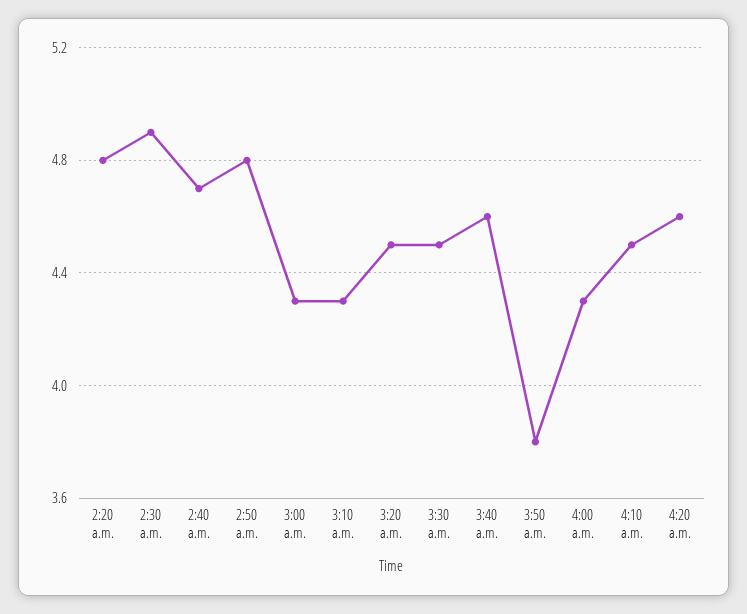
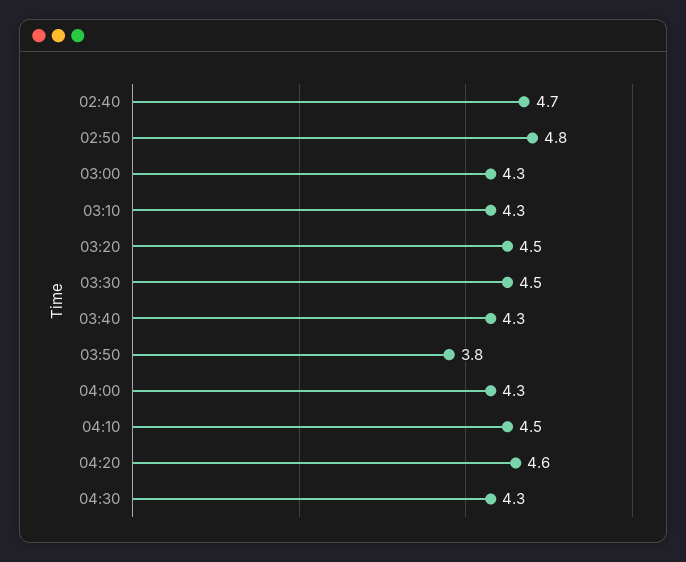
2:20 a.m.: 4.8 -> none
2:30 a.m.: 4.9 -> none
3:40 a.m.: 4.6 -> 4.3
04:30: none -> 4.3

